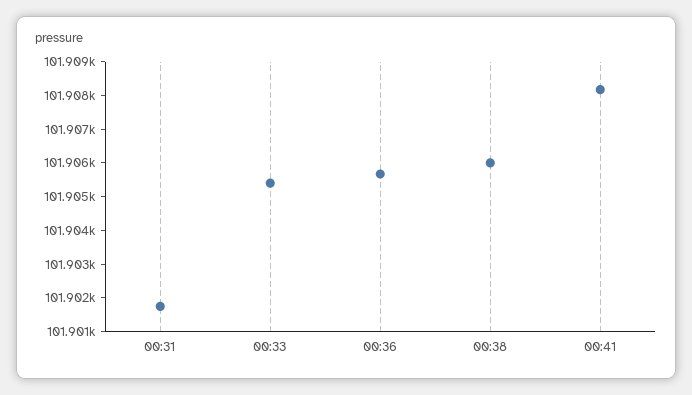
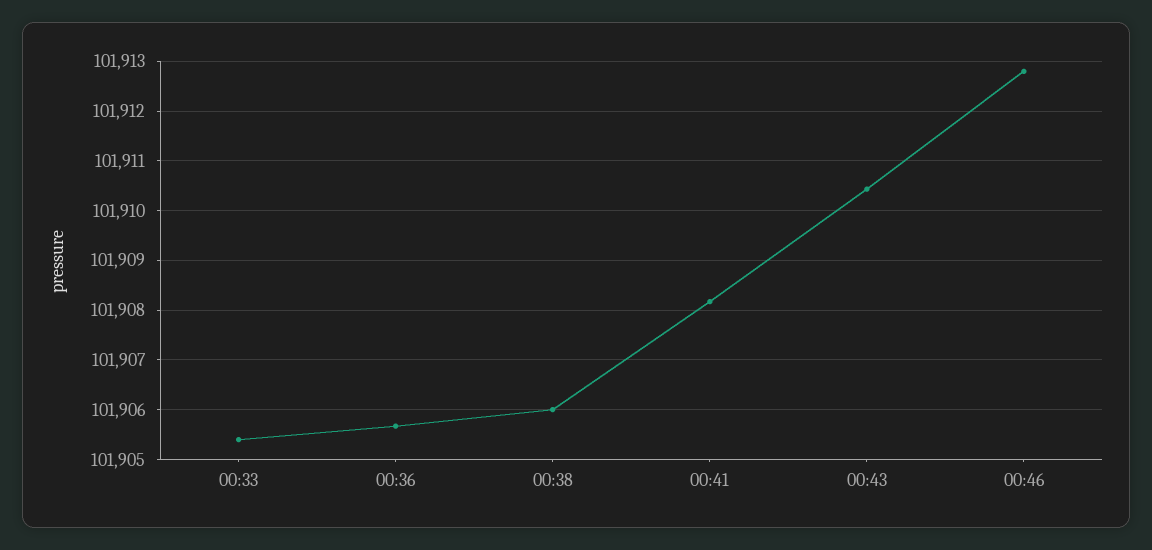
00:31: 101901.75 -> none
00:43: none -> 101910.4
00:46: none -> 101912.8

